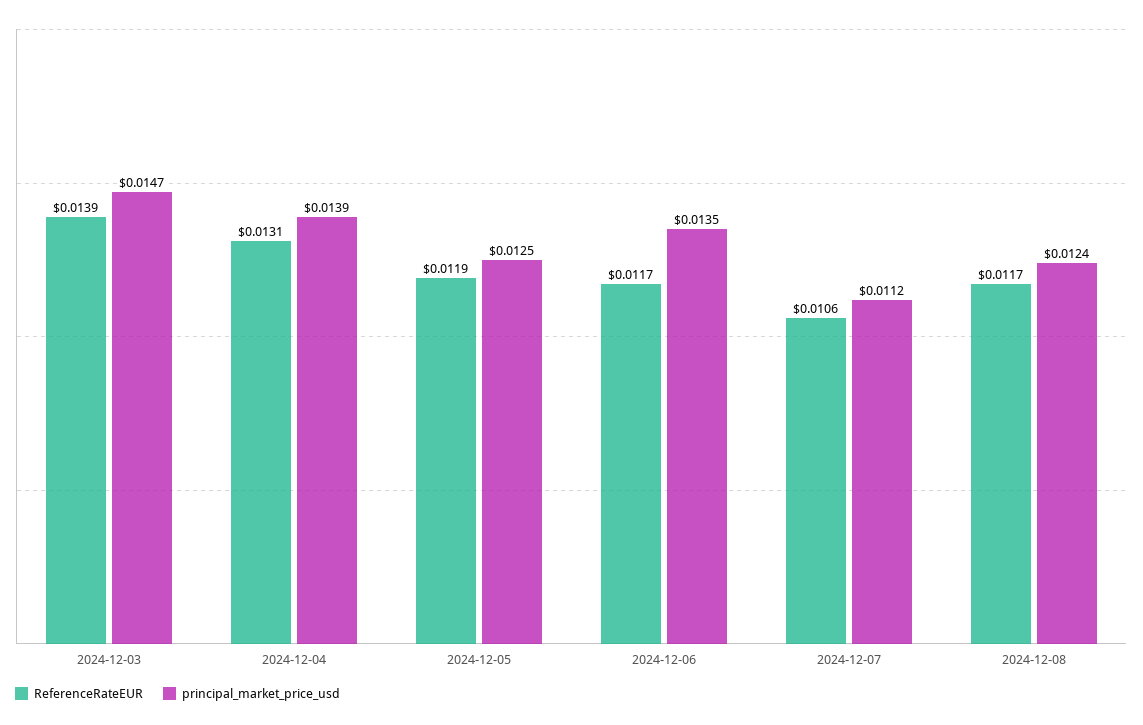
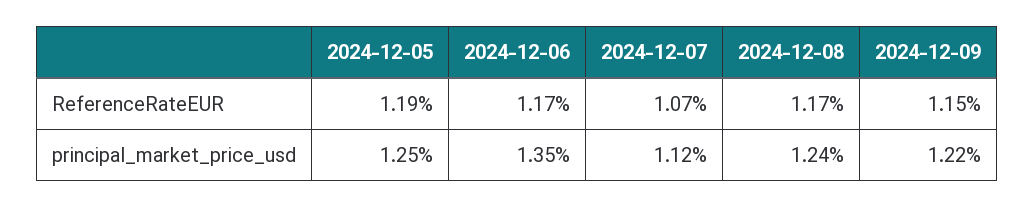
ReferenceRateEUR, 2024-12-03: 0.0139 -> none
principal_market_price_usd, 2024-12-03: 0.0147 -> none
ReferenceRateEUR, 2024-12-04: 0.0131 -> none
principal_market_price_usd, 2024-12-04: 0.0139 -> none
ReferenceRateEUR, 2024-12-07: 0.0106 -> 0.0107
ReferenceRateEUR, 2024-12-09: none -> 0.0115
principal_market_price_usd, 2024-12-09: none -> 0.0122

